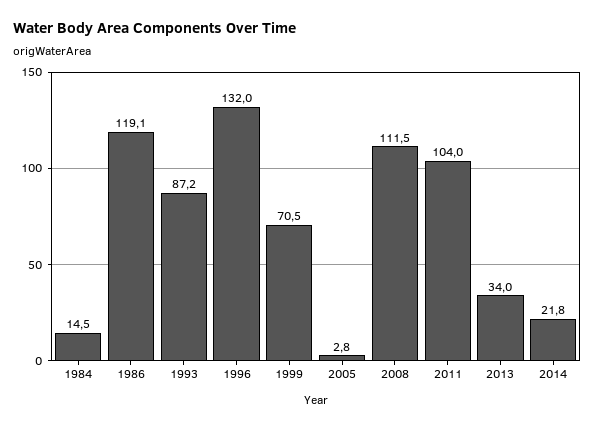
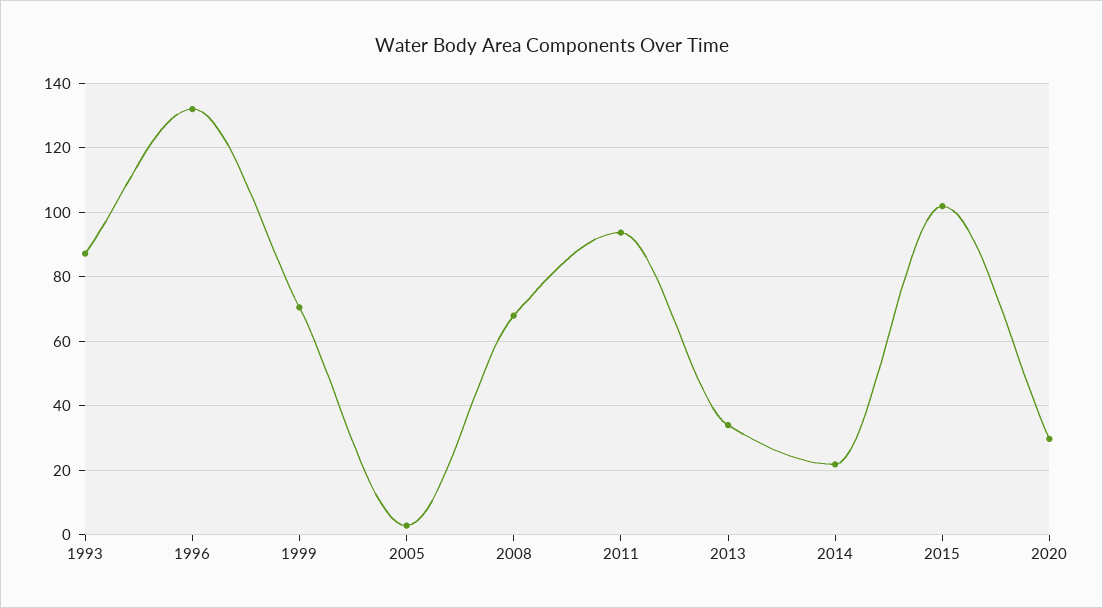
1984: 14.5 -> none
1986: 119.1 -> none
2008: 111.5 -> 68
2011: 104 -> 94
2015: none -> 102
2020: none -> 30

